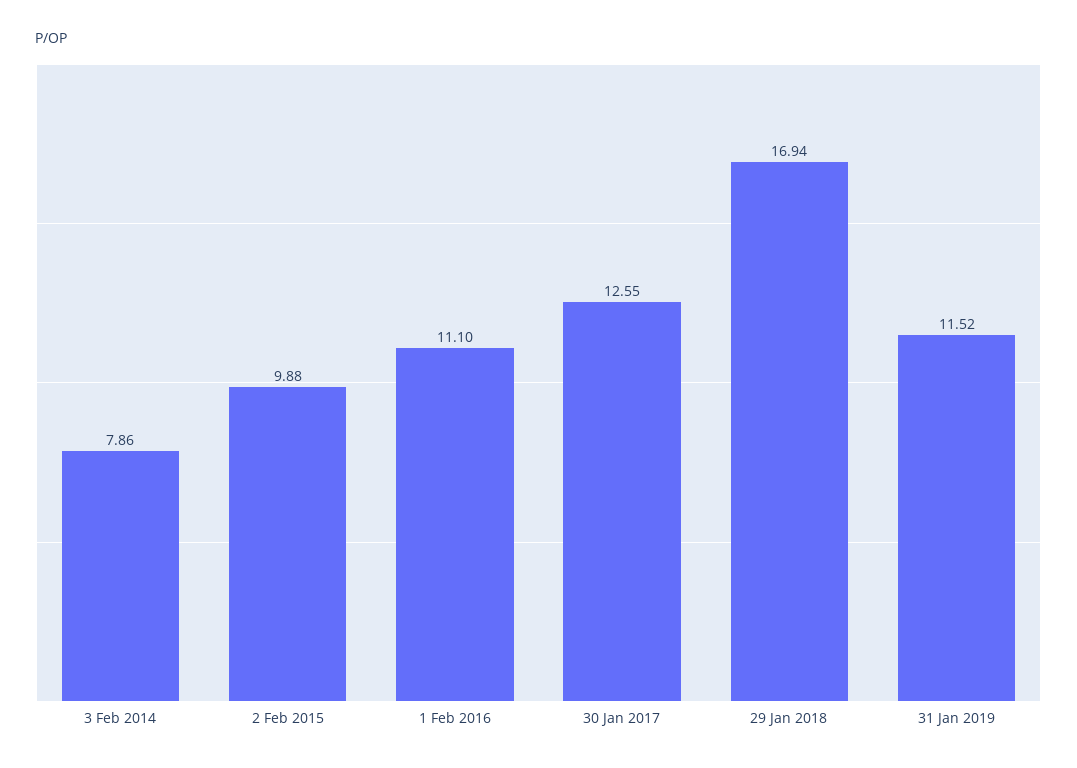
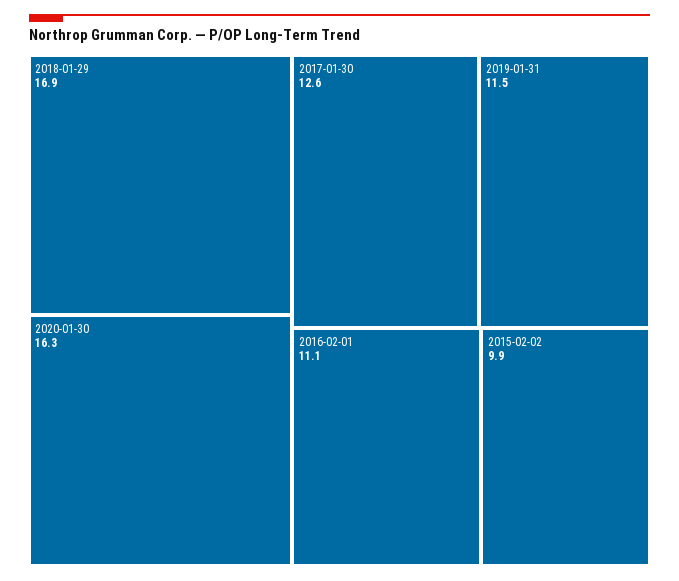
3 Feb 2014: 7.86 -> none
2020-01-30: none -> 16.3

